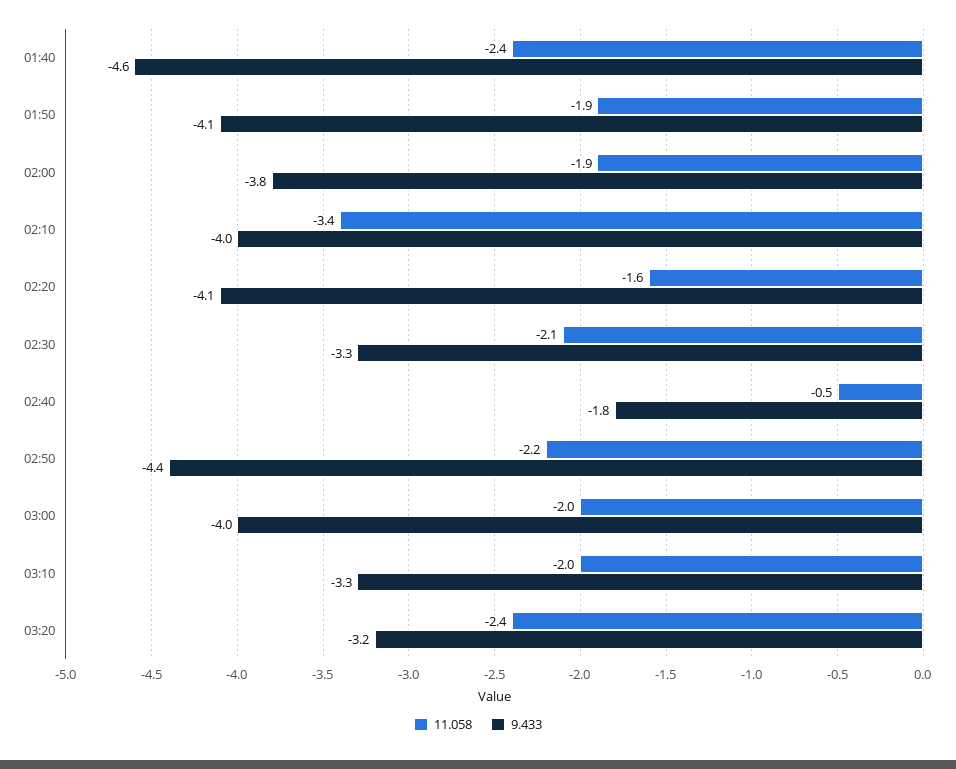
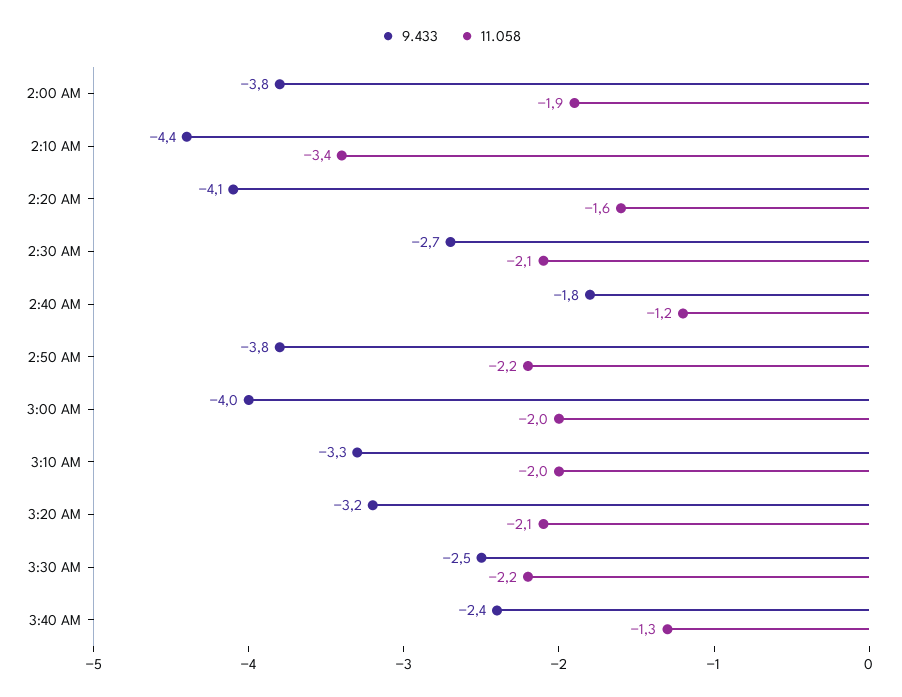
11.058, 01:40: -2.4 -> none
9.433, 01:40: -4.6 -> none
11.058, 01:50: -1.9 -> none
9.433, 01:50: -4.1 -> none
9.433, 02:10: -4 -> -4.4
9.433, 02:30: -3.3 -> -2.7
11.058, 02:40: -0.5 -> -1.2
9.433, 02:50: -4.4 -> -3.8
11.058, 03:20: -2.4 -> -2.1
9.433, 3:30 AM: none -> -2.5
11.058, 3:30 AM: none -> -2.2
9.433, 3:40 AM: none -> -2.4
11.058, 3:40 AM: none -> -1.3

